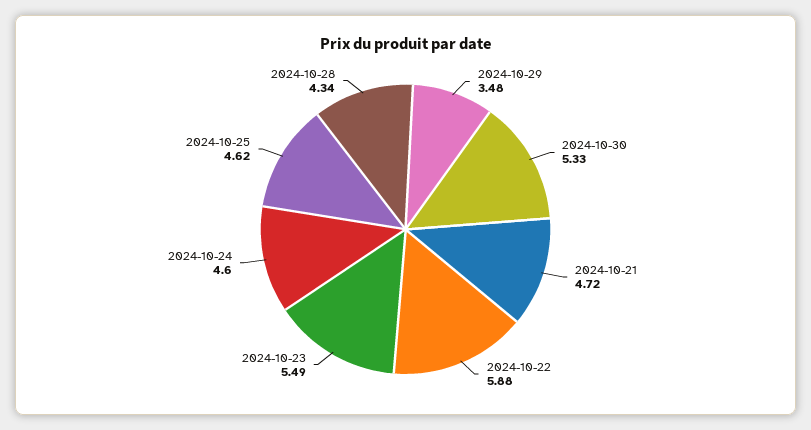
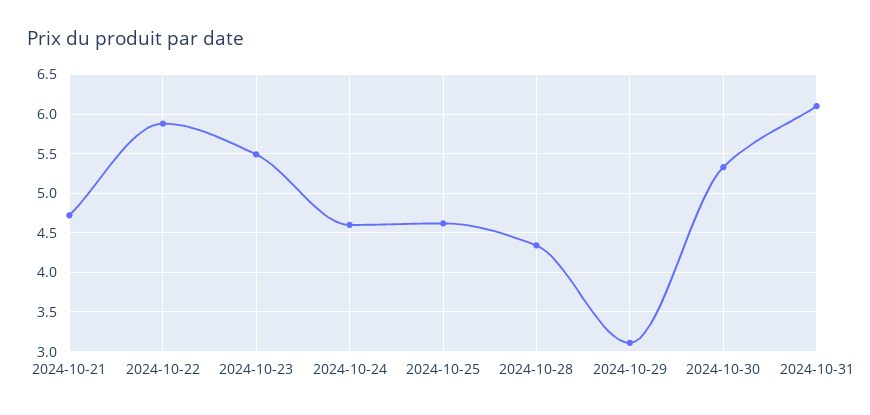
2024-10-29: 3.48 -> 3.1
2024-10-31: none -> 6.1

